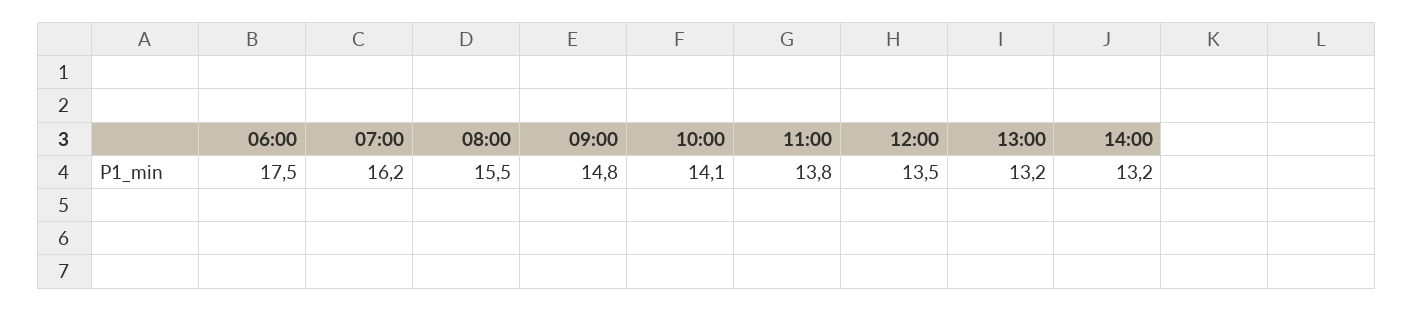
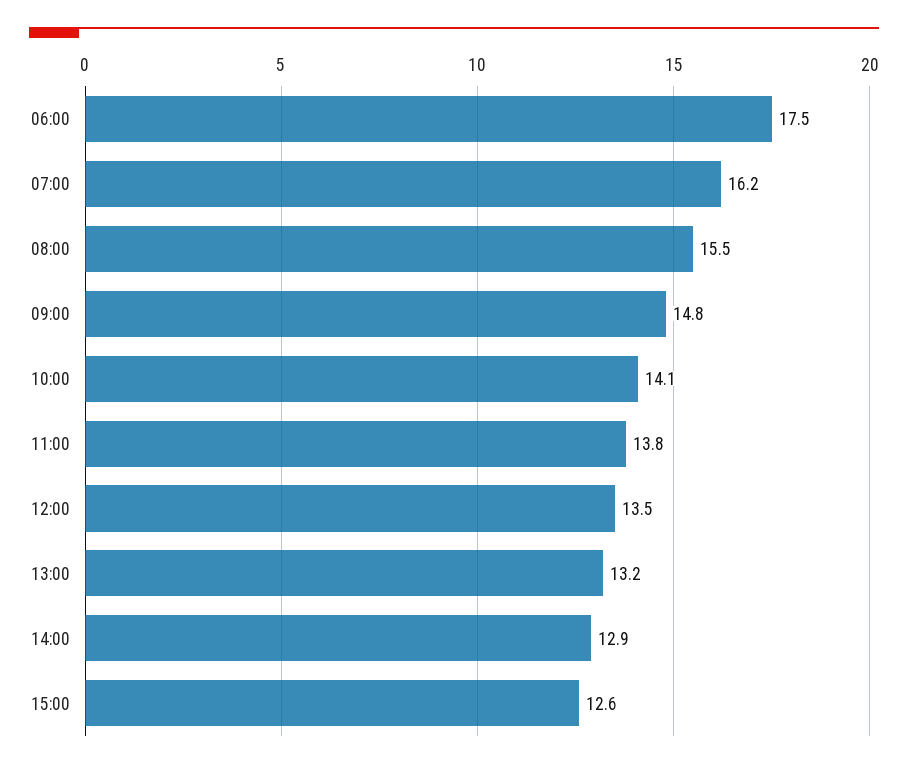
14:00: 13.2 -> 12.9
15:00: none -> 12.6

